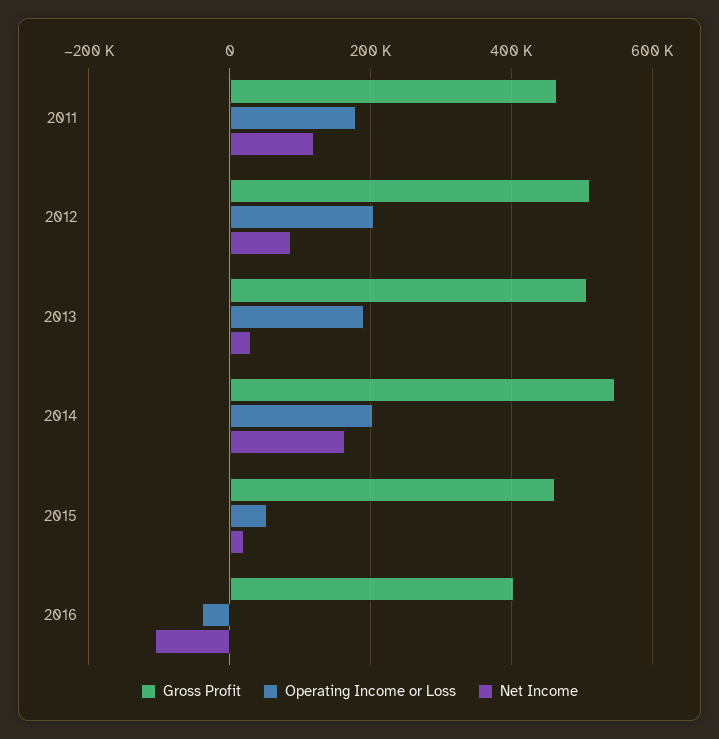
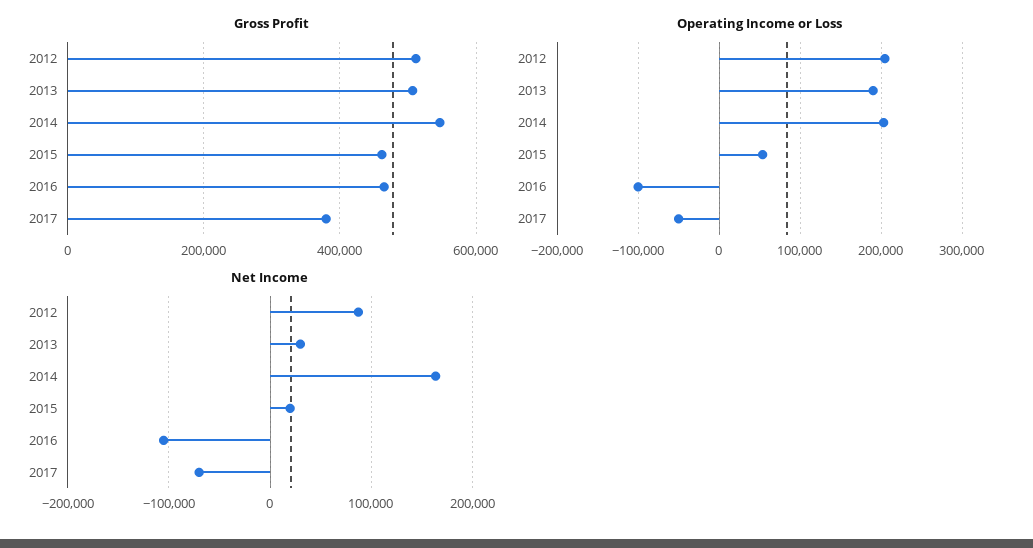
Gross Profit, 2011: 460000 -> none
Operating Income or Loss, 2011: 180000 -> none
Net Income, 2011: 120000 -> none
Gross Profit, 2016: 400000 -> 460000
Operating Income or Loss, 2016: -40000 -> -100000
Gross Profit, 2017: none -> 380000
Operating Income or Loss, 2017: none -> -50000
Net Income, 2017: none -> -70000

